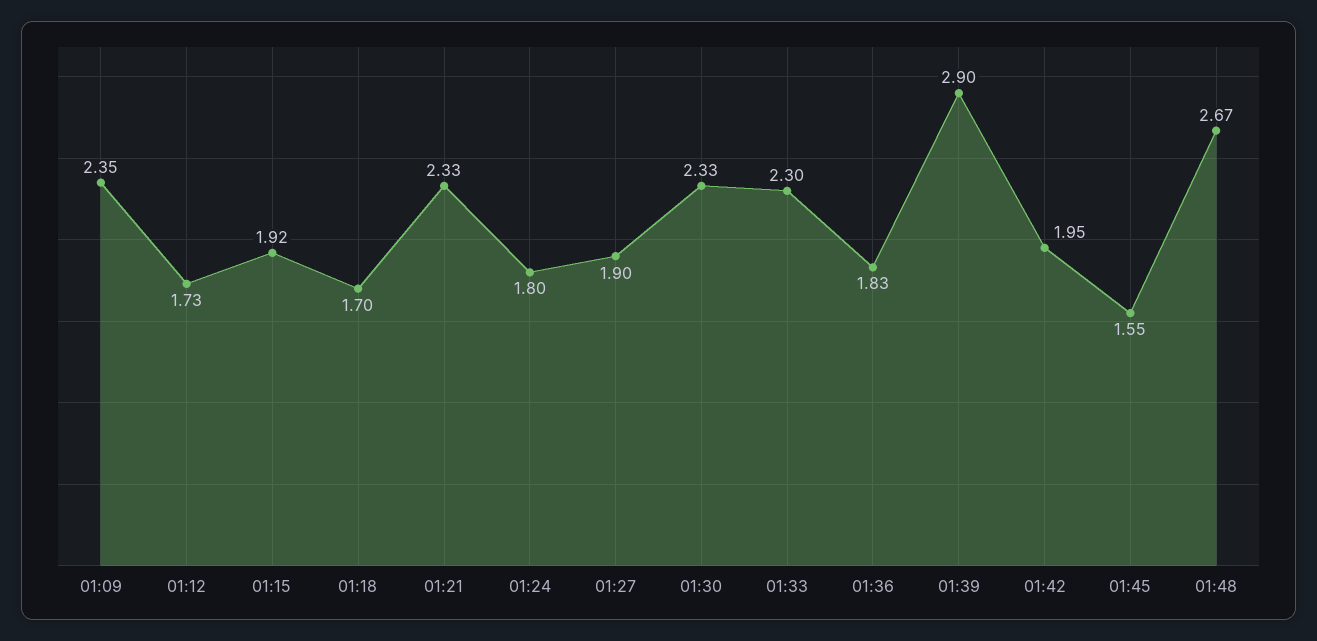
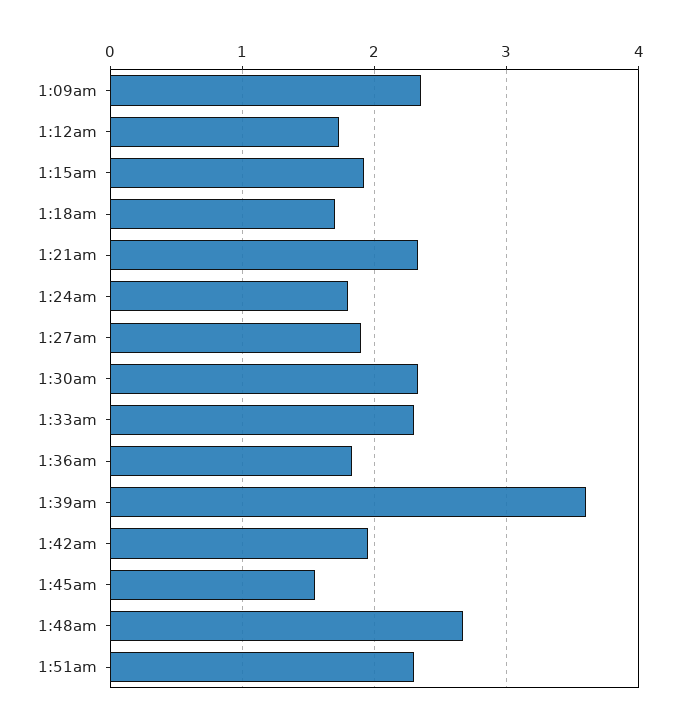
01:39: 2.9 -> 3.6
1:51am: none -> 2.3

